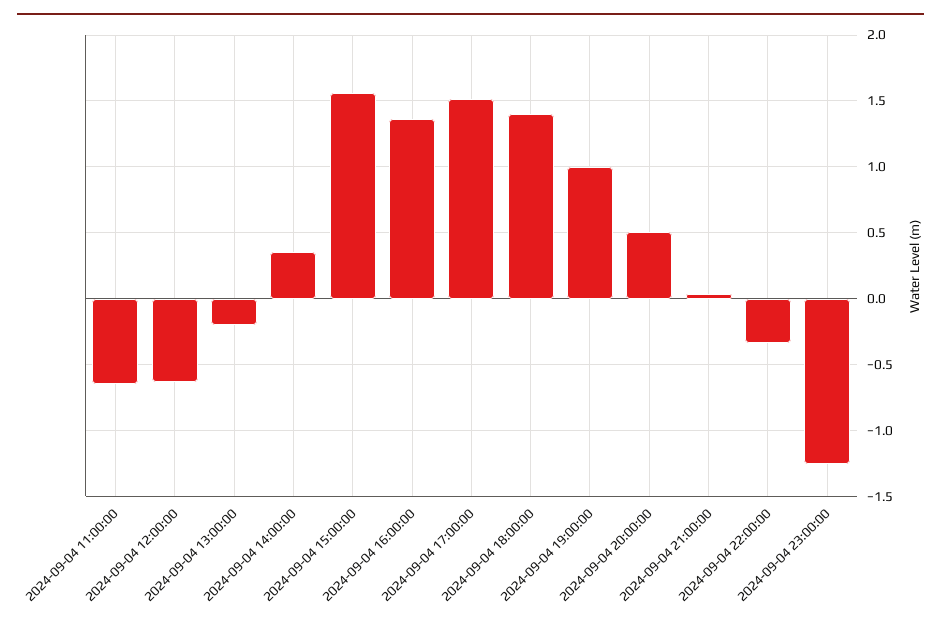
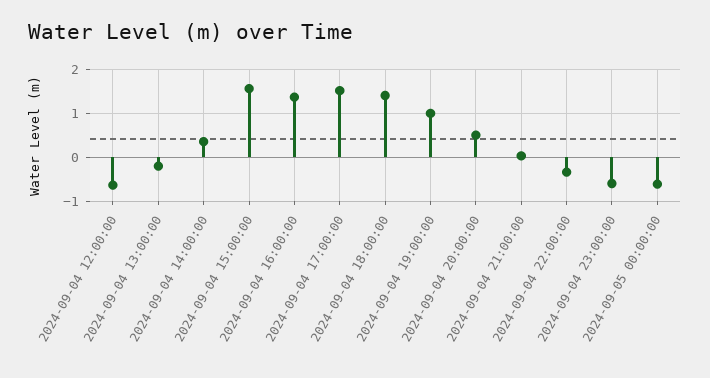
2024-09-04 11:00:00: -0.65 -> none
2024-09-04 23:00:00: -1.25 -> -0.6
2024-09-05 00:00:00: none -> -0.6

